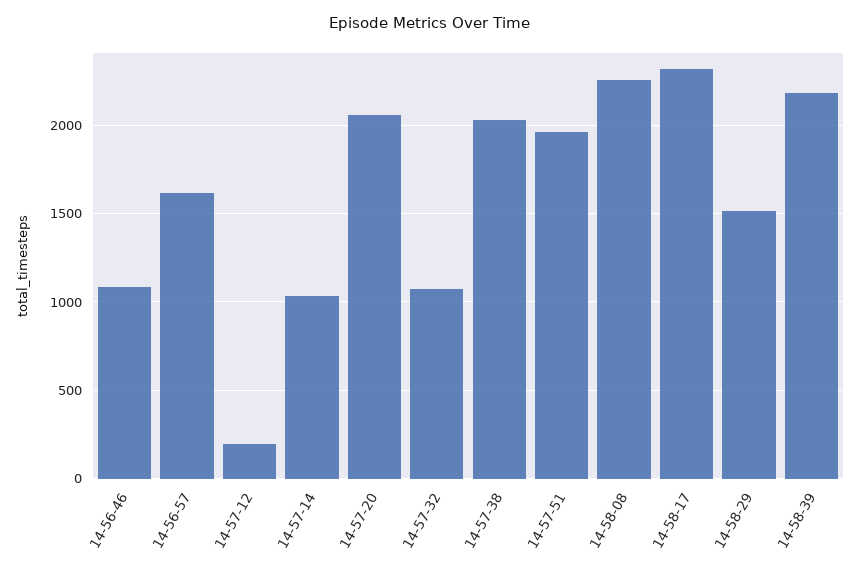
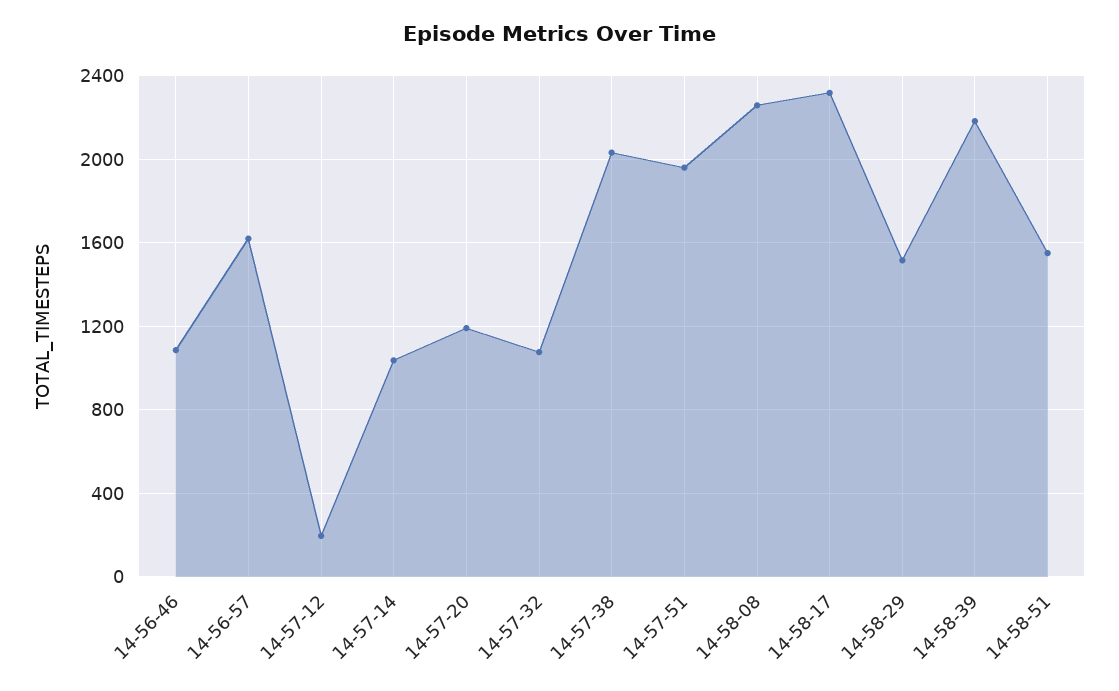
14-57-20: 2050 -> 1200
14-58-51: none -> 1550

